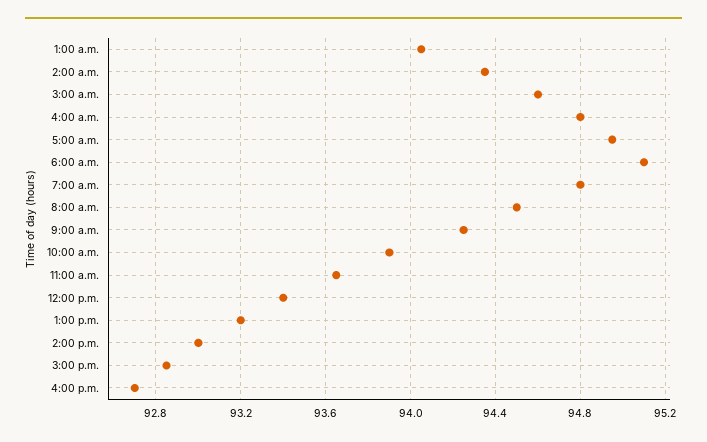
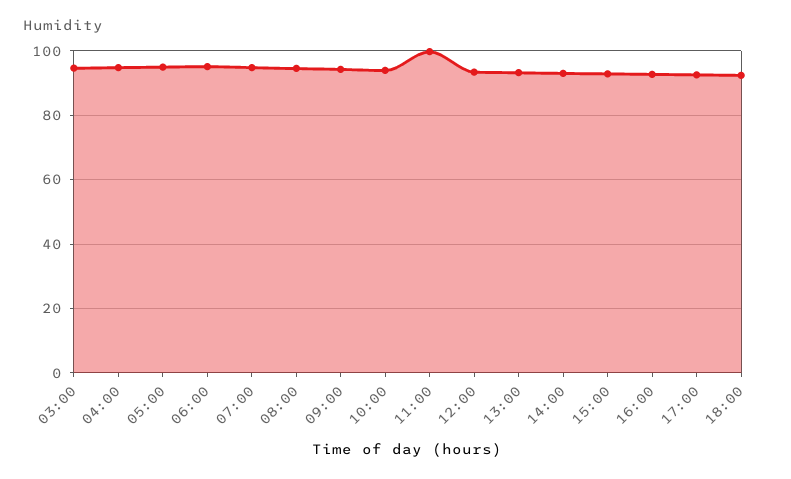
1:00 a.m.: 94.05 -> none
2:00 a.m.: 94.35 -> none
11:00 a.m.: 93.65 -> 100
17:00: none -> 92
18:00: none -> 92

